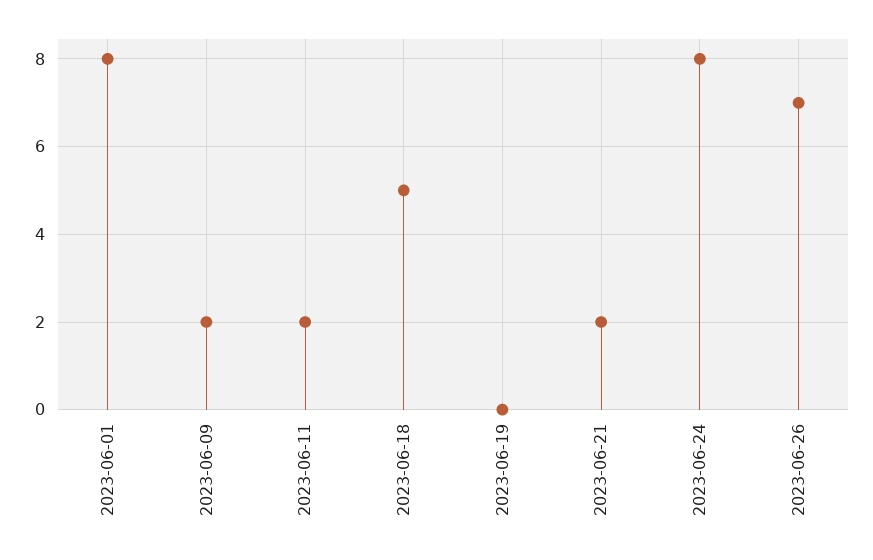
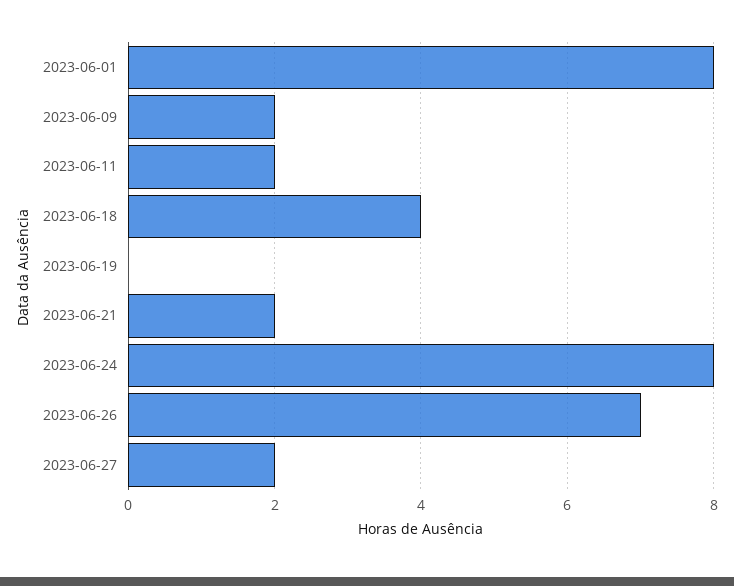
2023-06-18: 5 -> 4
2023-06-27: none -> 2

